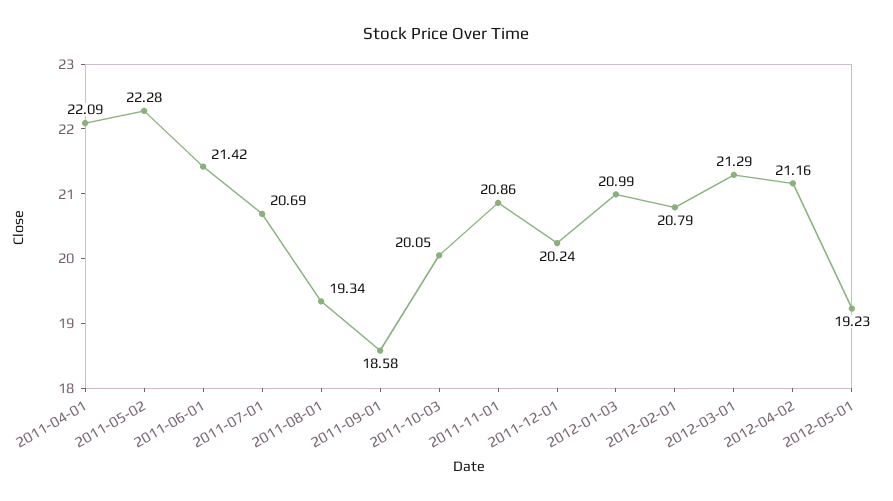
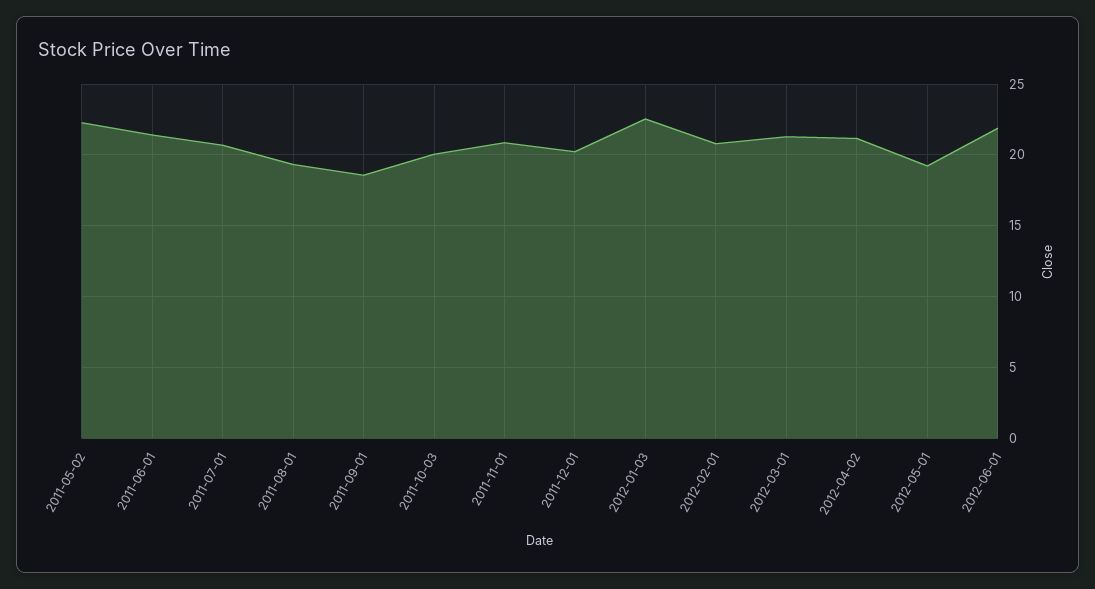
2011-04-01: 22.09 -> none
2012-01-03: 20.99 -> 22.5
2012-06-01: none -> 22

